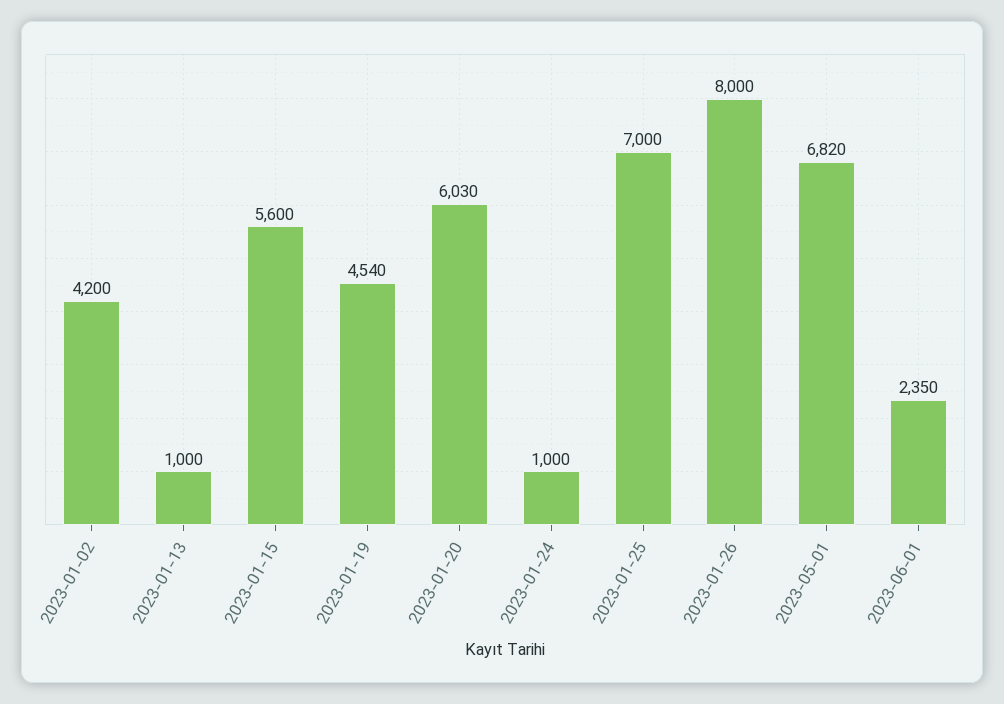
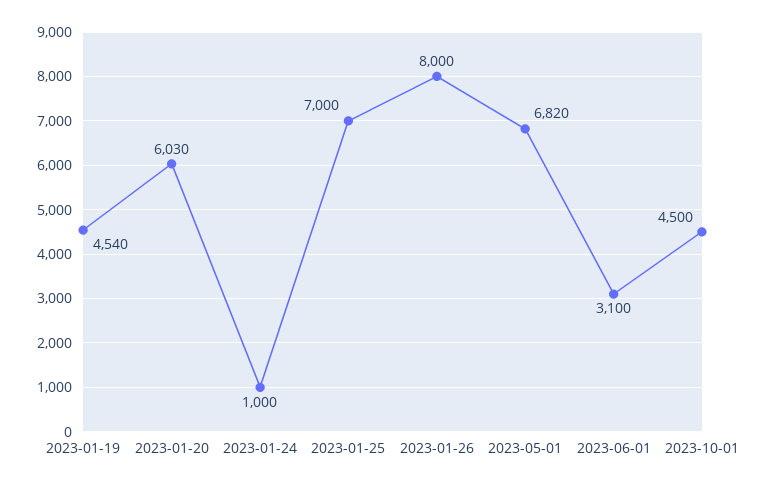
2023-01-02: 4200 -> none
2023-01-13: 1000 -> none
2023-01-15: 5600 -> none
2023-06-01: 2350 -> 3100
2023-10-01: none -> 4500

